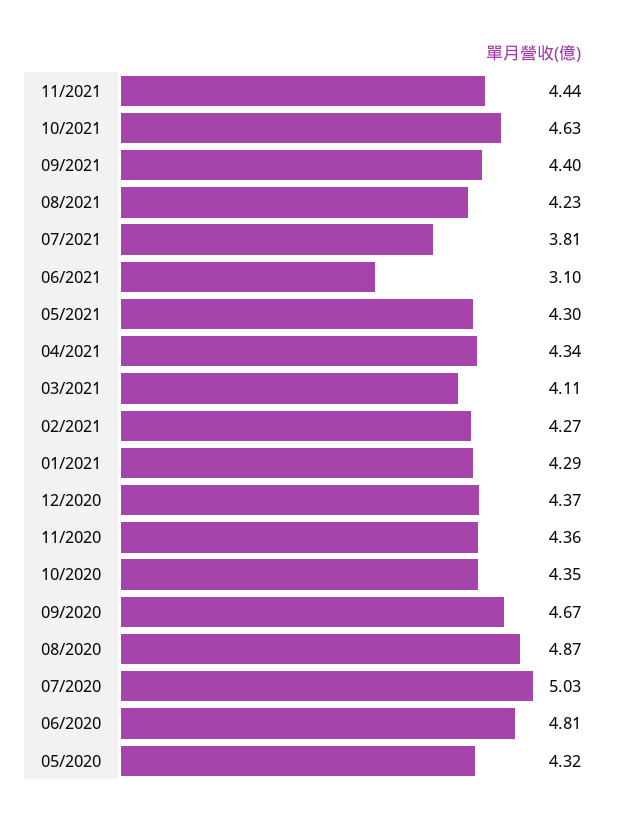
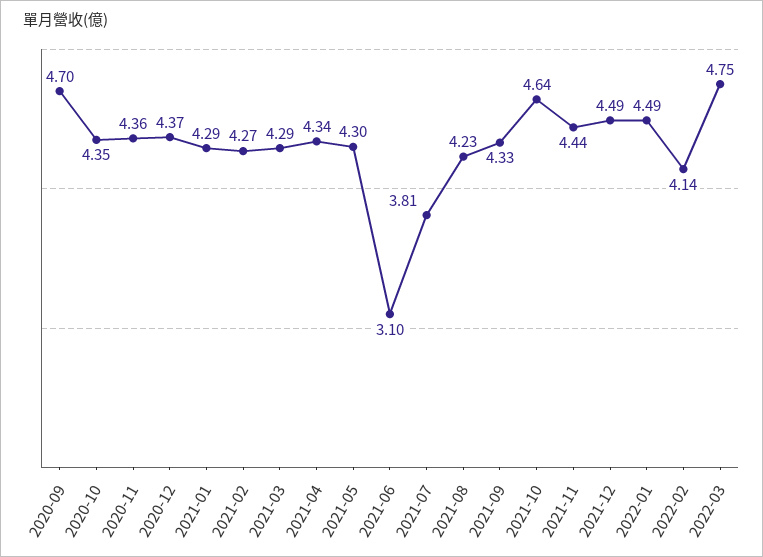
10/2021: 4.63 -> 4.64
09/2021: 4.4 -> 4.33
03/2021: 4.11 -> 4.29
09/2020: 4.67 -> 4.7
08/2020: 4.87 -> none
07/2020: 5.03 -> none
06/2020: 4.81 -> none
05/2020: 4.32 -> none
2021-12: none -> 4.49
2022-01: none -> 4.49
2022-02: none -> 4.14
2022-03: none -> 4.75

